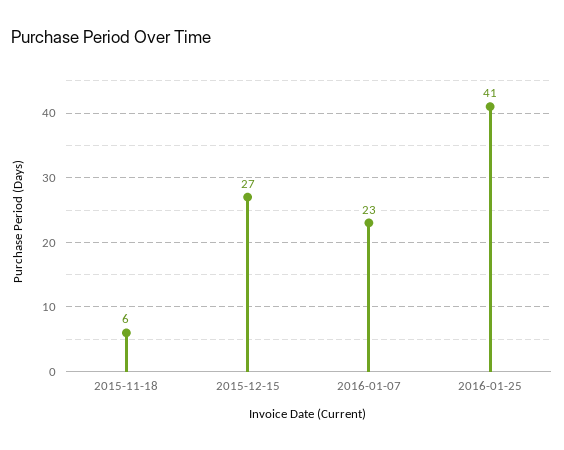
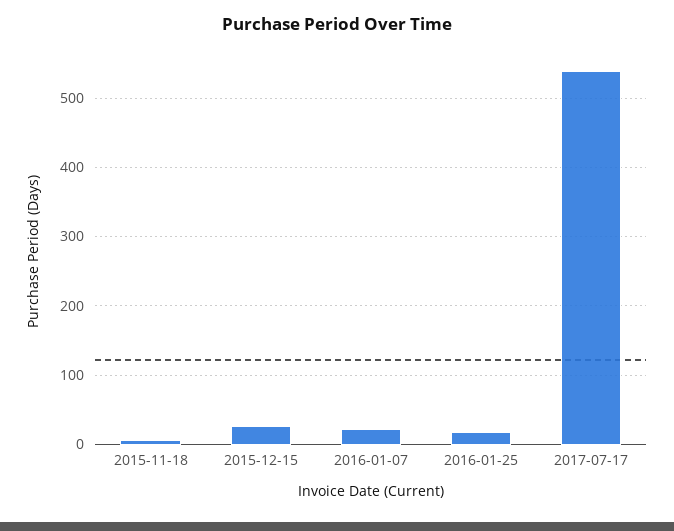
2016-01-25: 41 -> 20
2017-07-17: none -> 540

